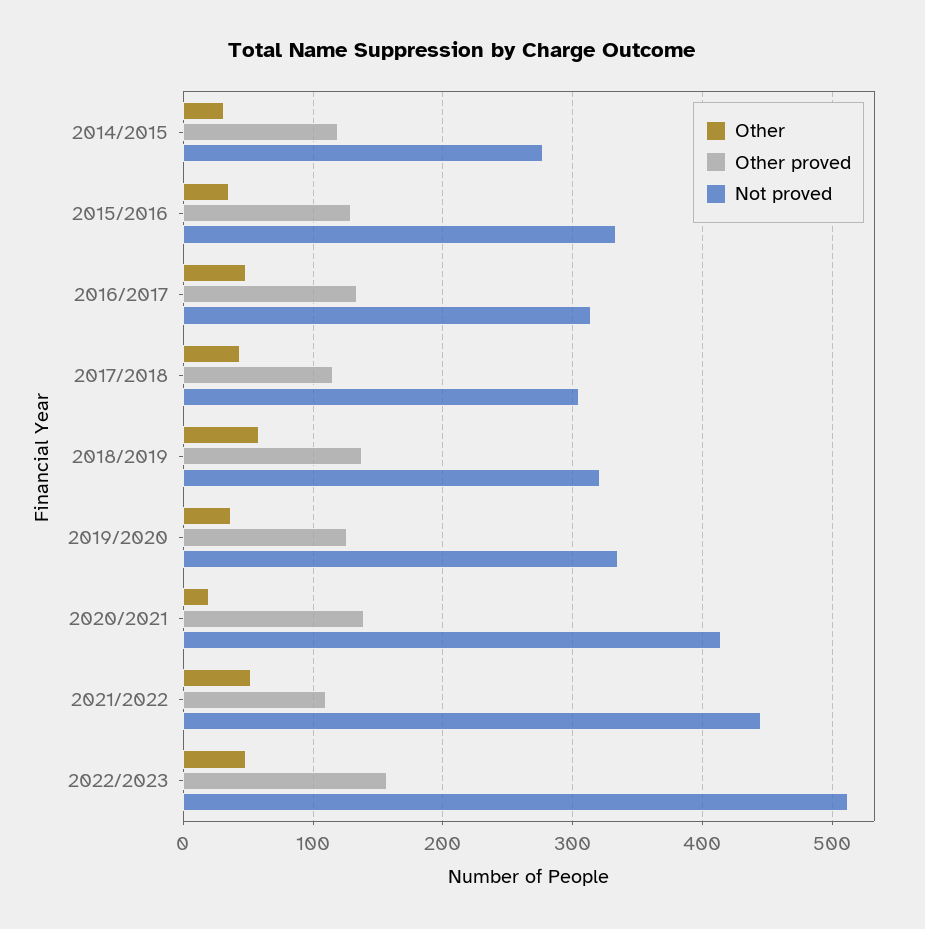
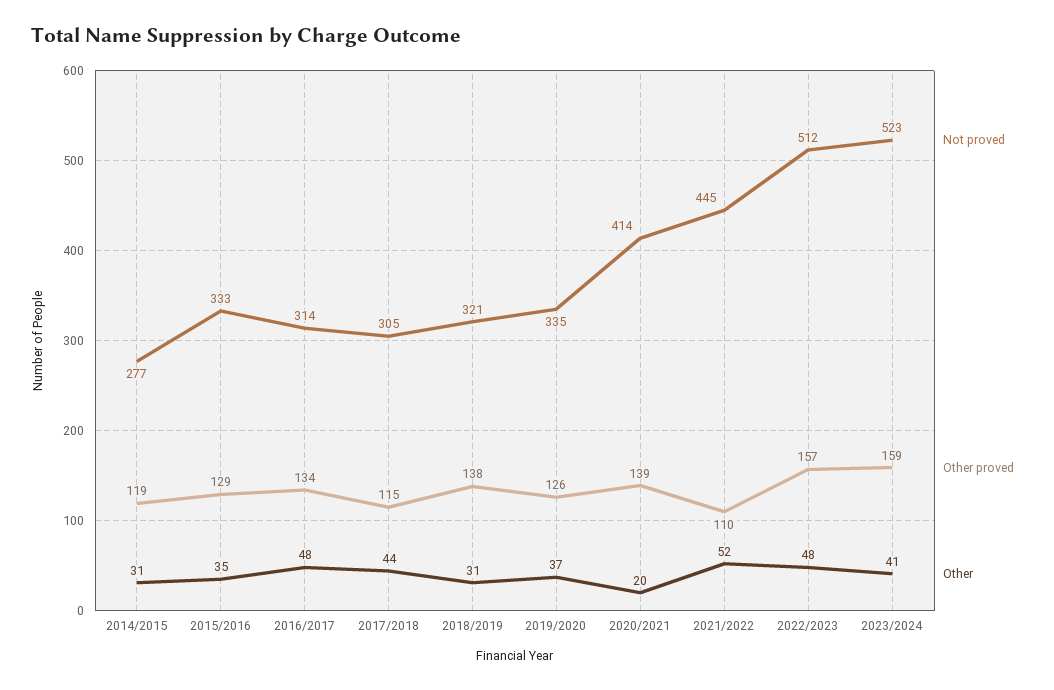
Other, 2018/2019: 60 -> 31
Not proved, 2023/2024: none -> 523
Other proved, 2023/2024: none -> 159
Other, 2023/2024: none -> 41

